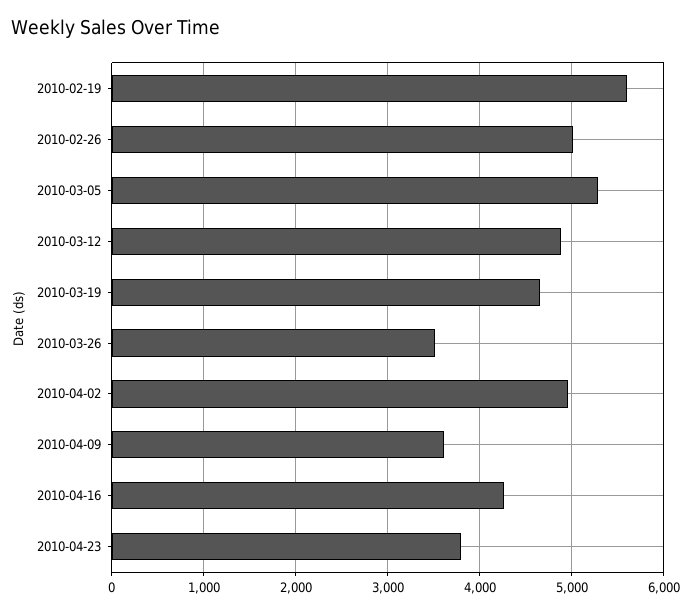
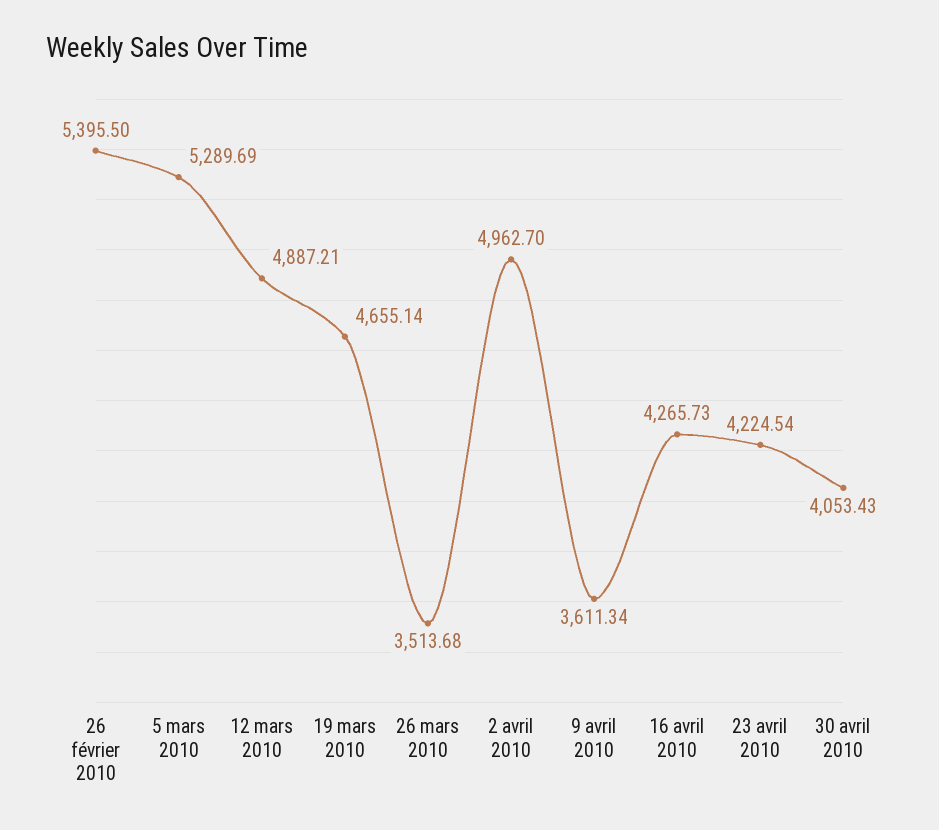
2010-02-19: 5600 -> none
2010-02-26: 5000 -> 5395.5
2010-04-23: 3800 -> 4224.54
30 avril 2010: none -> 4053.43

